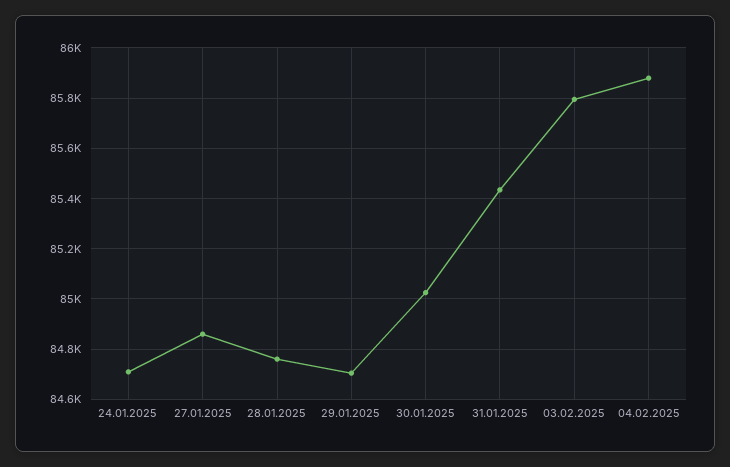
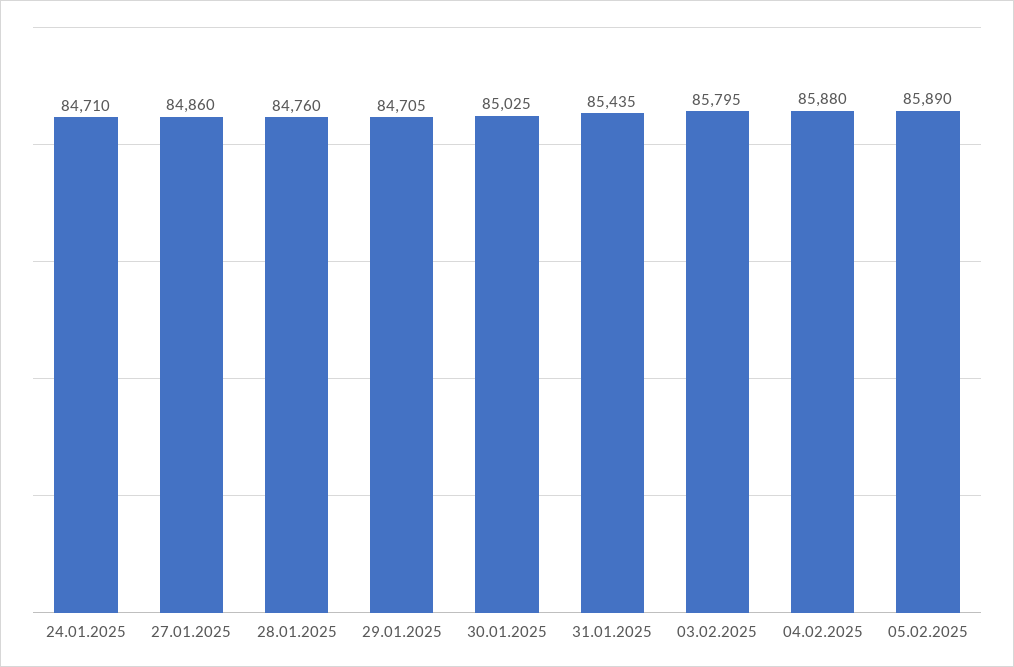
05.02.2025: none -> 85890

